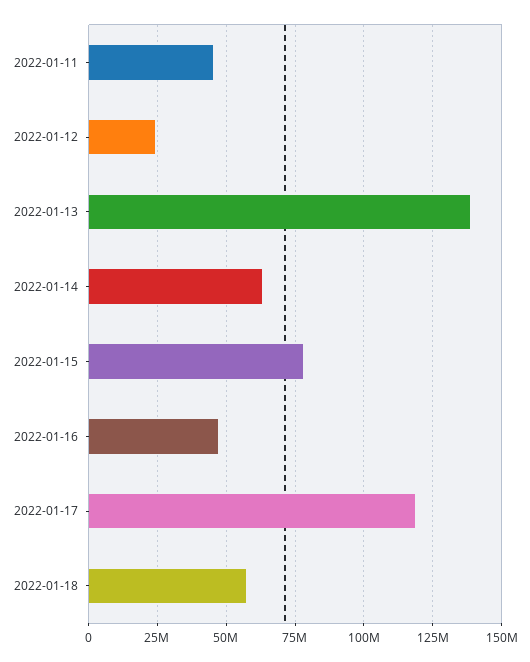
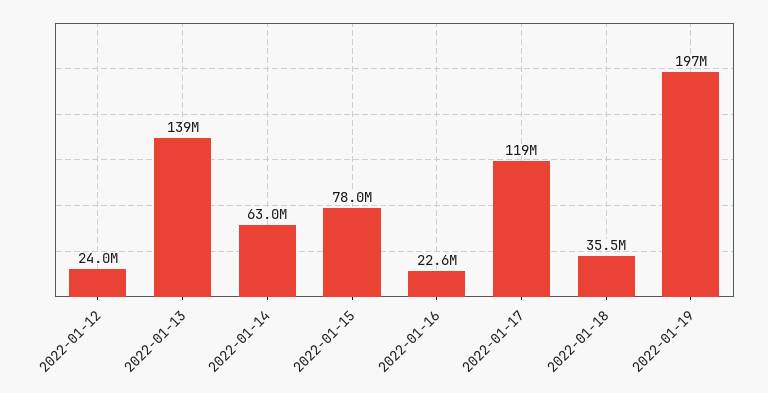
2022-01-11: 45000000 -> none
2022-01-16: 47500000 -> 22600000
2022-01-18: 57500000 -> 35500000
2022-01-19: none -> 197000000

